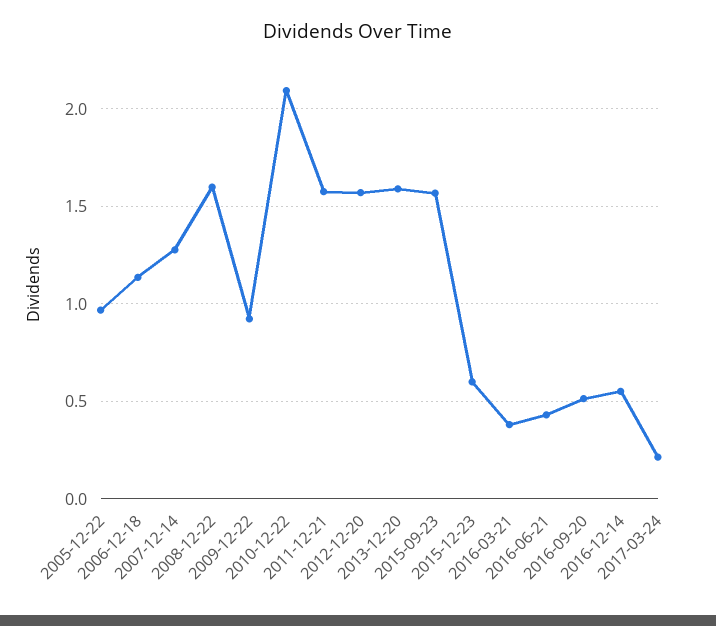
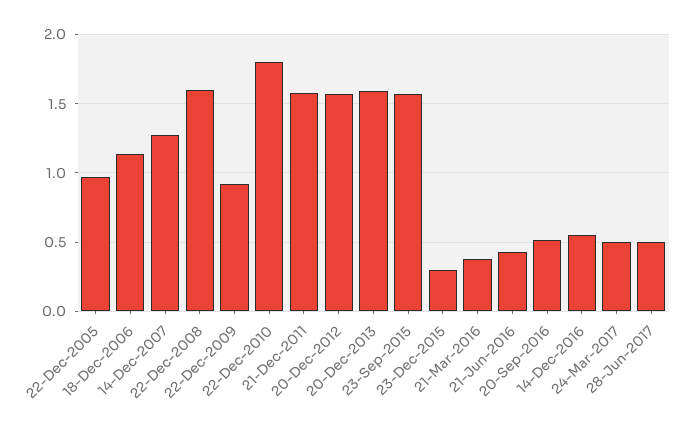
2010-12-22: 2.1 -> 1.8
2015-12-23: 0.6 -> 0.3
2017-03-24: 0.2 -> 0.5
28-Jun-2017: none -> 0.5

